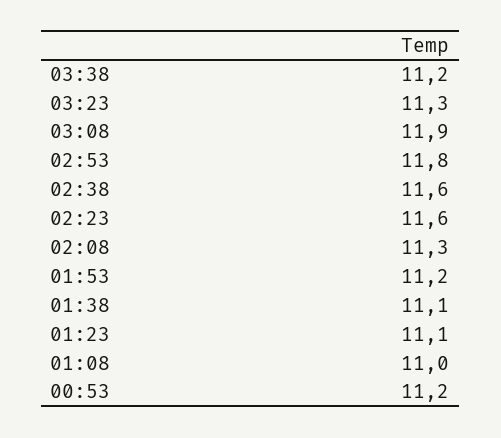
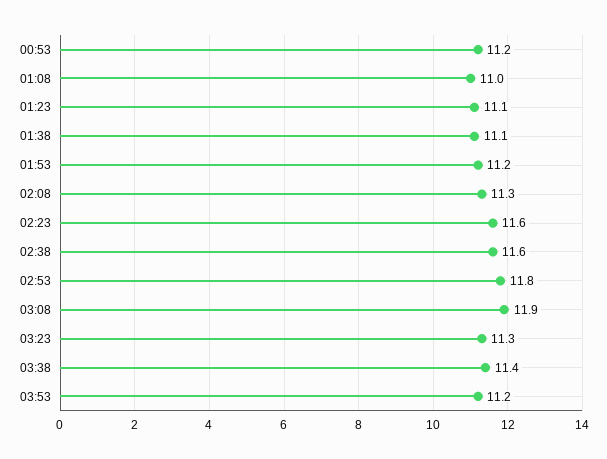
03:38: 11.2 -> 11.4
03:53: none -> 11.2

